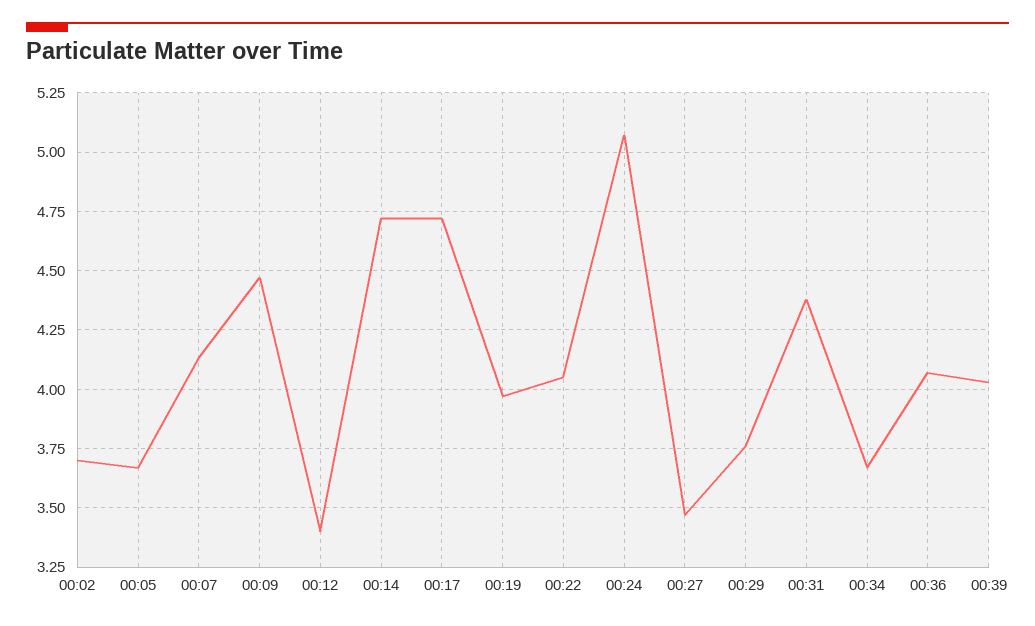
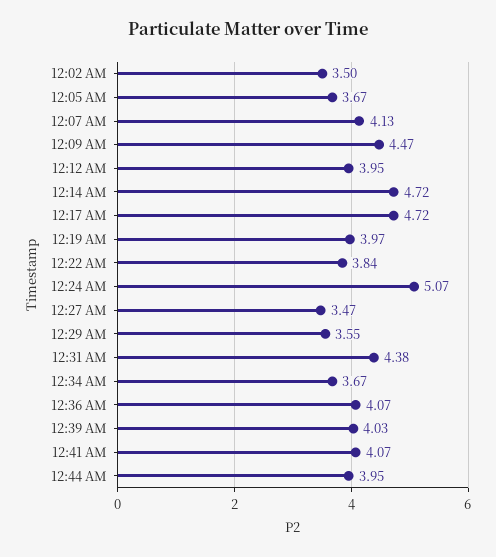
00:02: 3.7 -> 3.5
00:12: 3.4 -> 3.95
00:22: 4.05 -> 3.84
00:29: 3.75 -> 3.55
12:41 AM: none -> 4.07
12:44 AM: none -> 3.95

